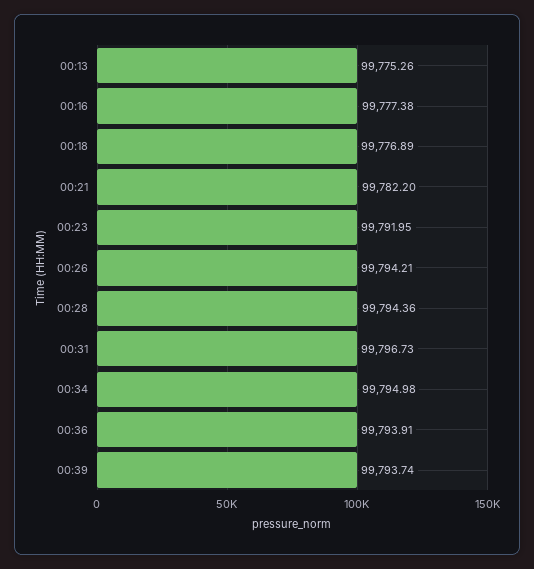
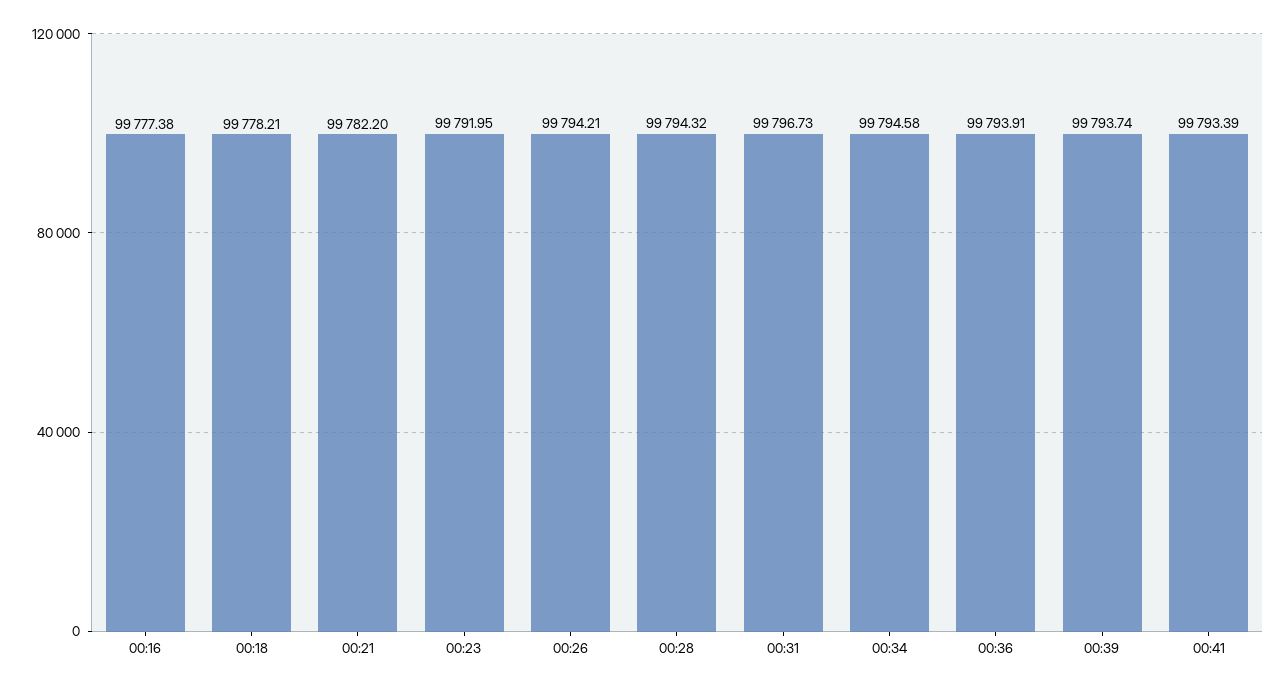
00:13: 99775.26 -> none
00:18: 99776.89 -> 99778.21
00:28: 99794.36 -> 99794.32
00:34: 99794.98 -> 99794.58
00:41: none -> 99793.39

